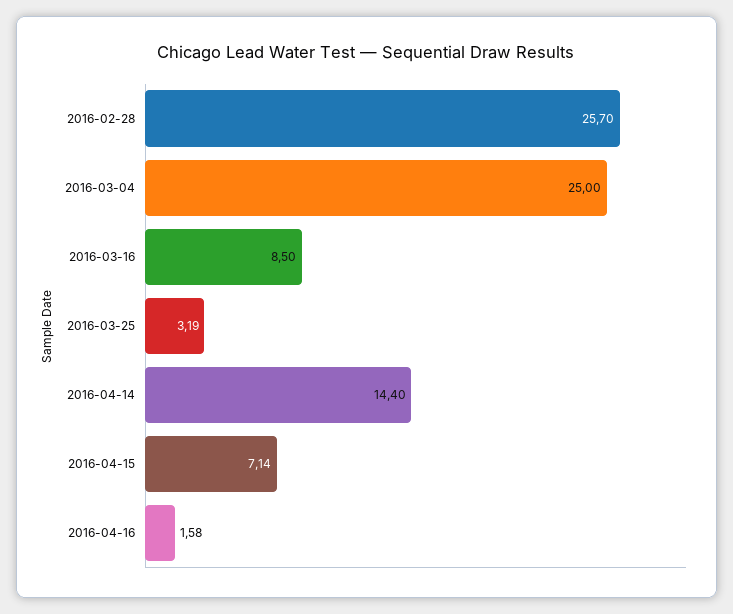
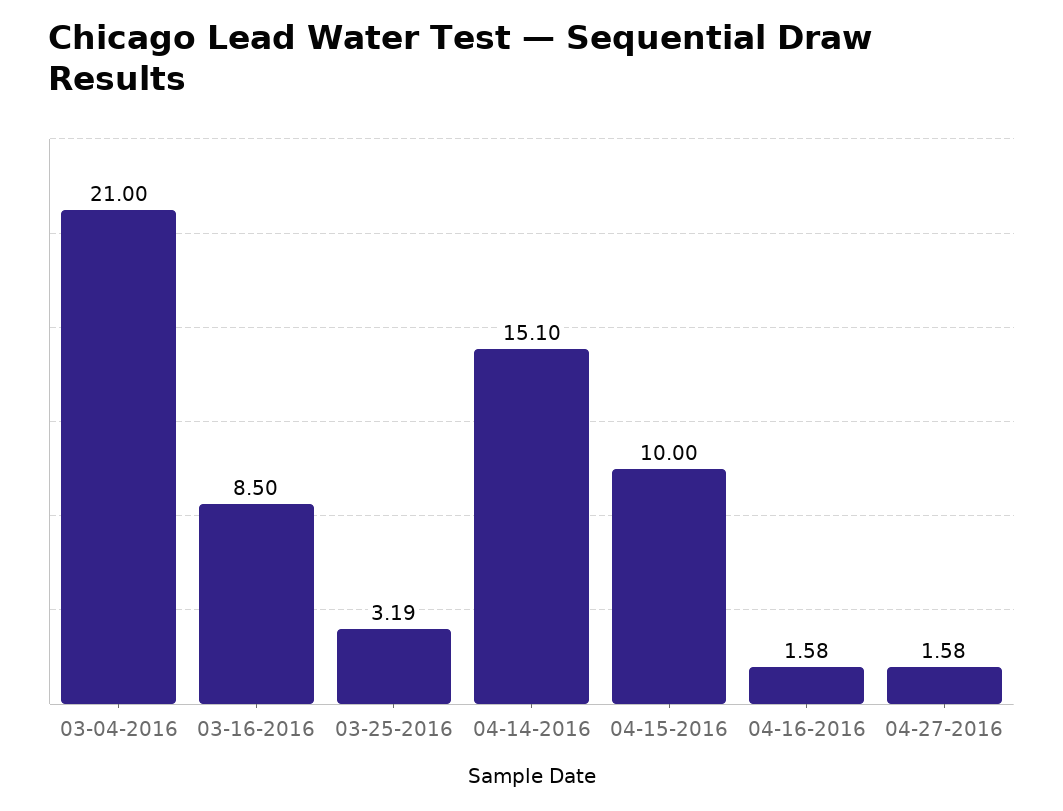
2016-02-28: 25.7 -> none
2016-03-04: 25 -> 21
2016-04-14: 14.4 -> 15.1
2016-04-15: 7.14 -> 10
04-27-2016: none -> 1.58

